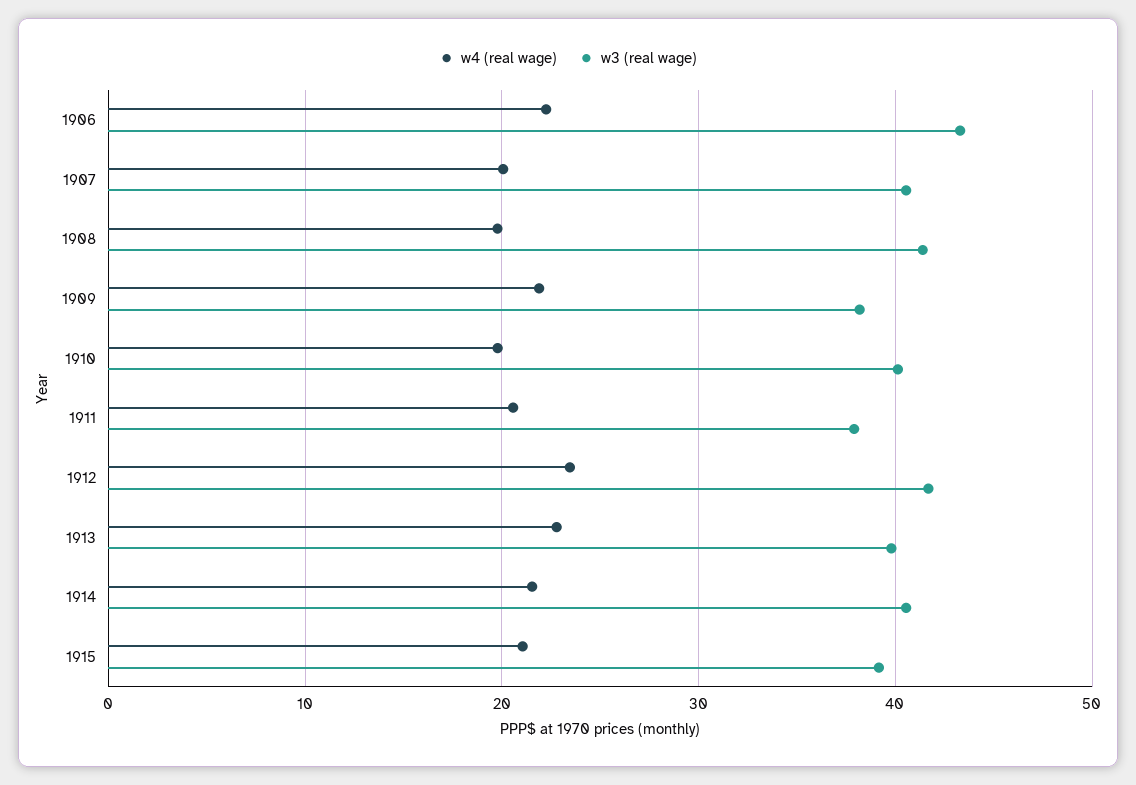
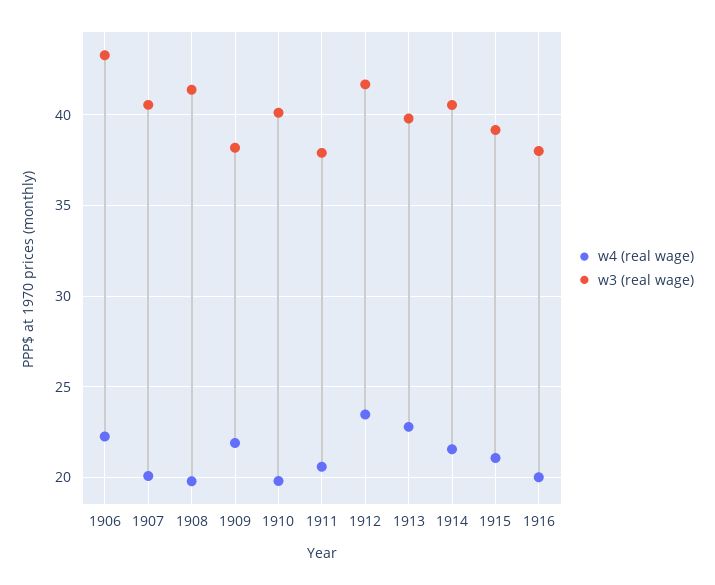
w4 (real wage), 1916: none -> 20
w3 (real wage), 1916: none -> 38

